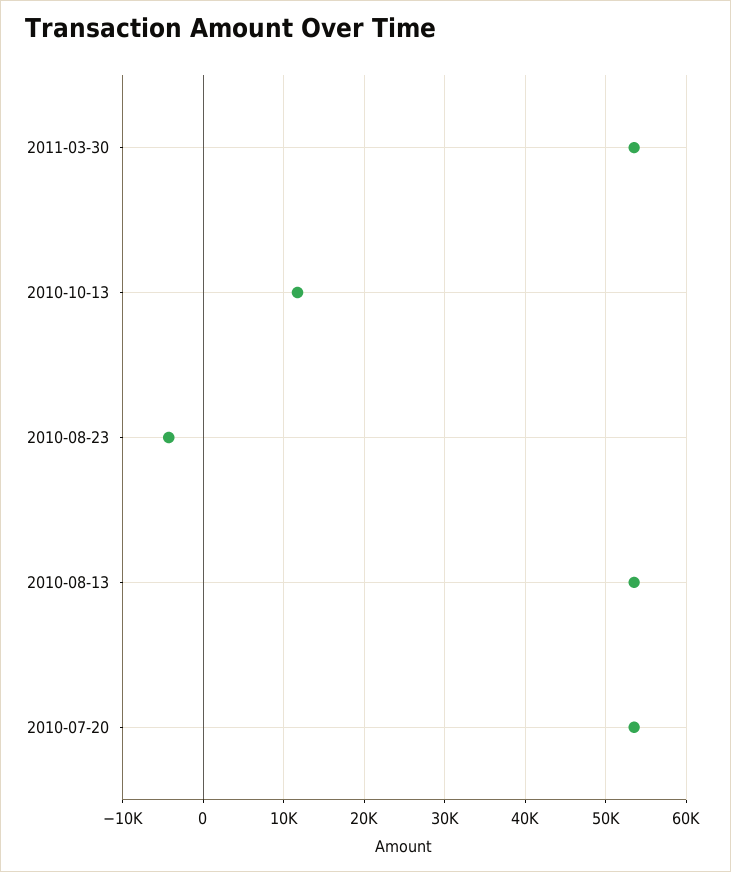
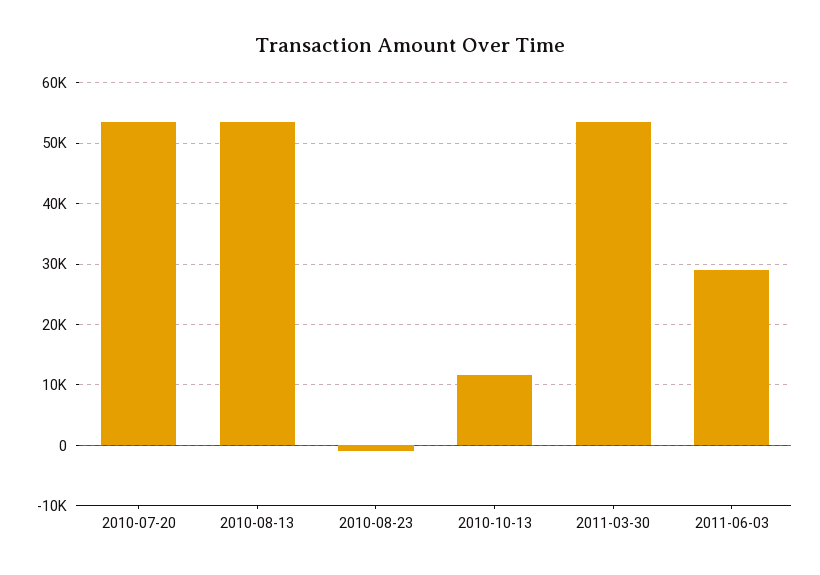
2010-08-23: -4000 -> -1000
2011-06-03: none -> 29000

